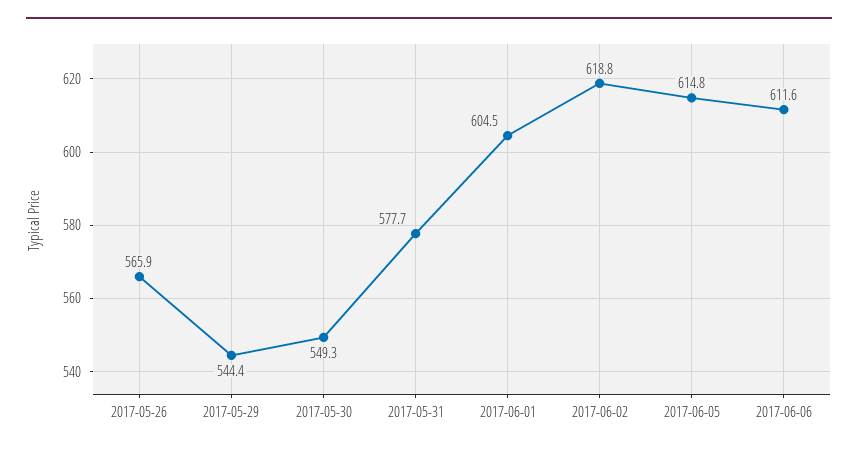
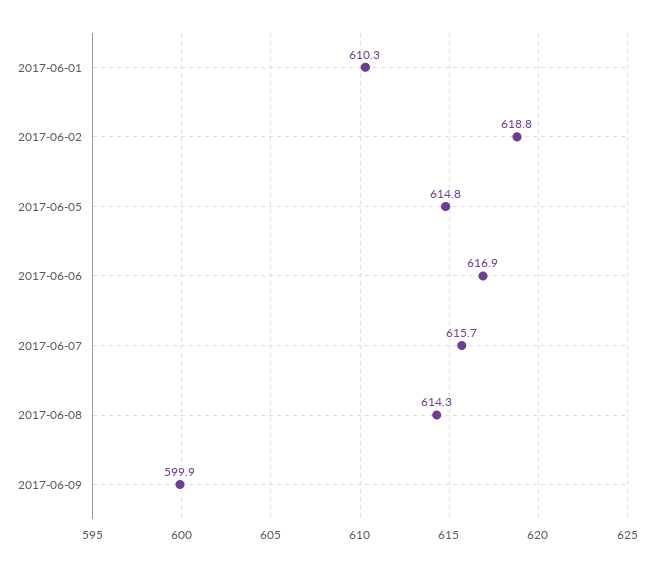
2017-05-26: 565.9 -> none
2017-05-29: 544.4 -> none
2017-05-30: 549.3 -> none
2017-05-31: 577.7 -> none
2017-06-01: 604.5 -> 610.3
2017-06-06: 611.6 -> 616.9
2017-06-07: none -> 615.7
2017-06-08: none -> 614.3
2017-06-09: none -> 599.9

